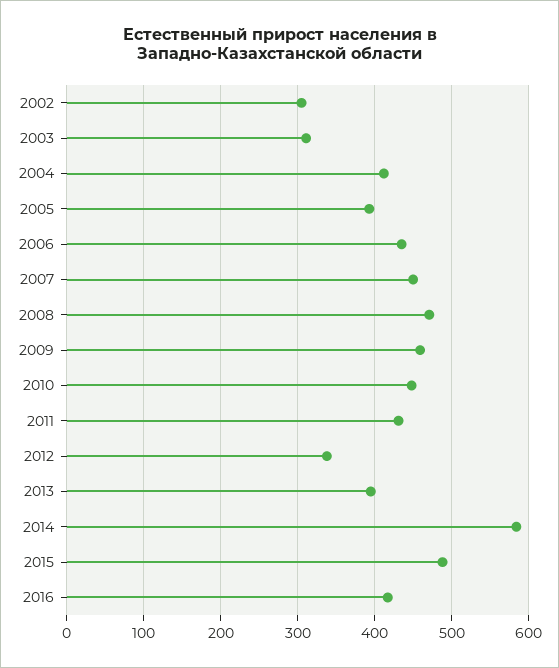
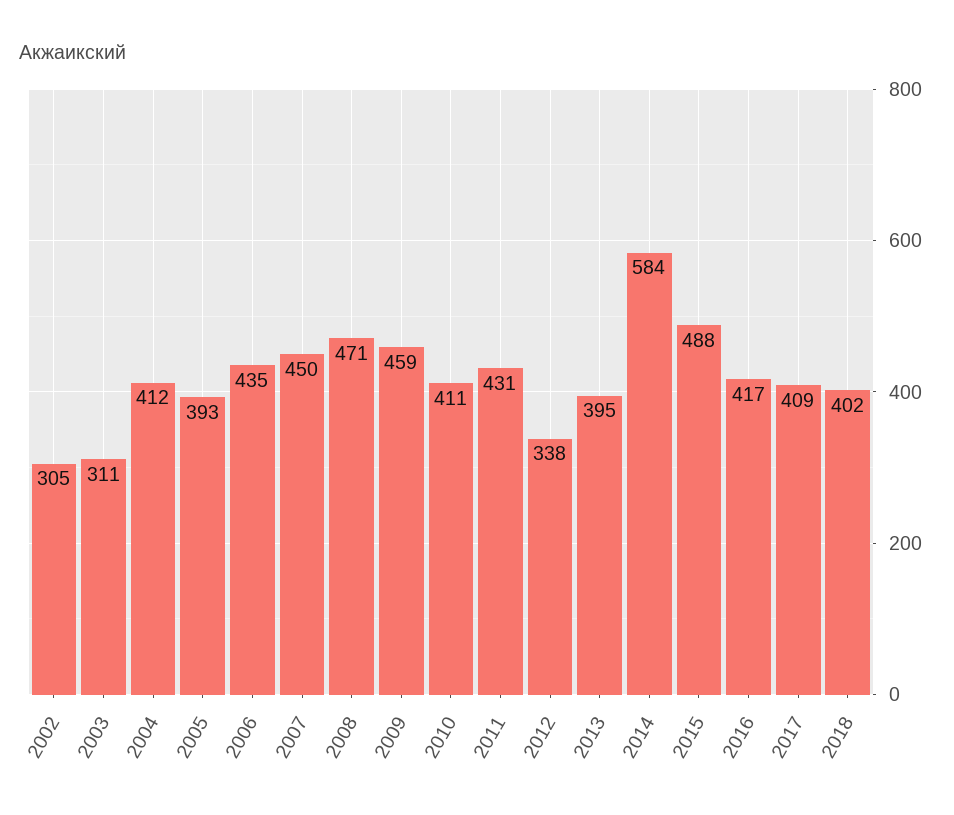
2010: 450 -> 411
2017: none -> 409
2018: none -> 402

